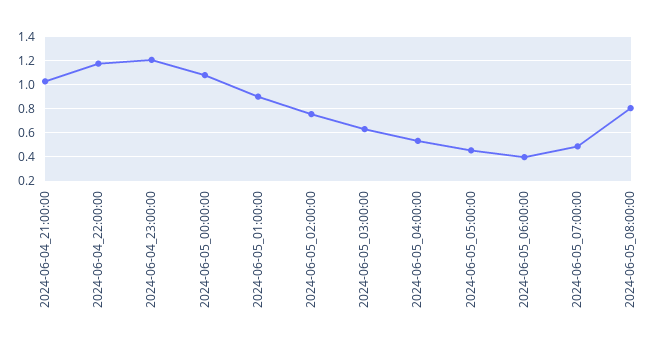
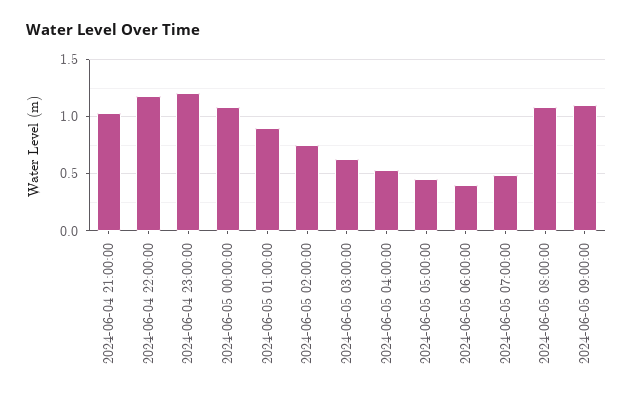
2024-06-05_08:00:00: 0.8 -> 1.1
2024-06-05 09:00:00: none -> 1.1

